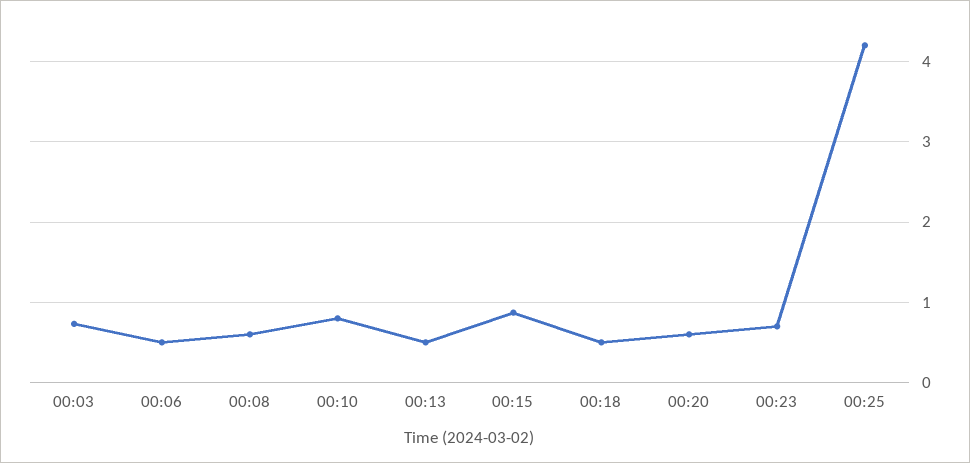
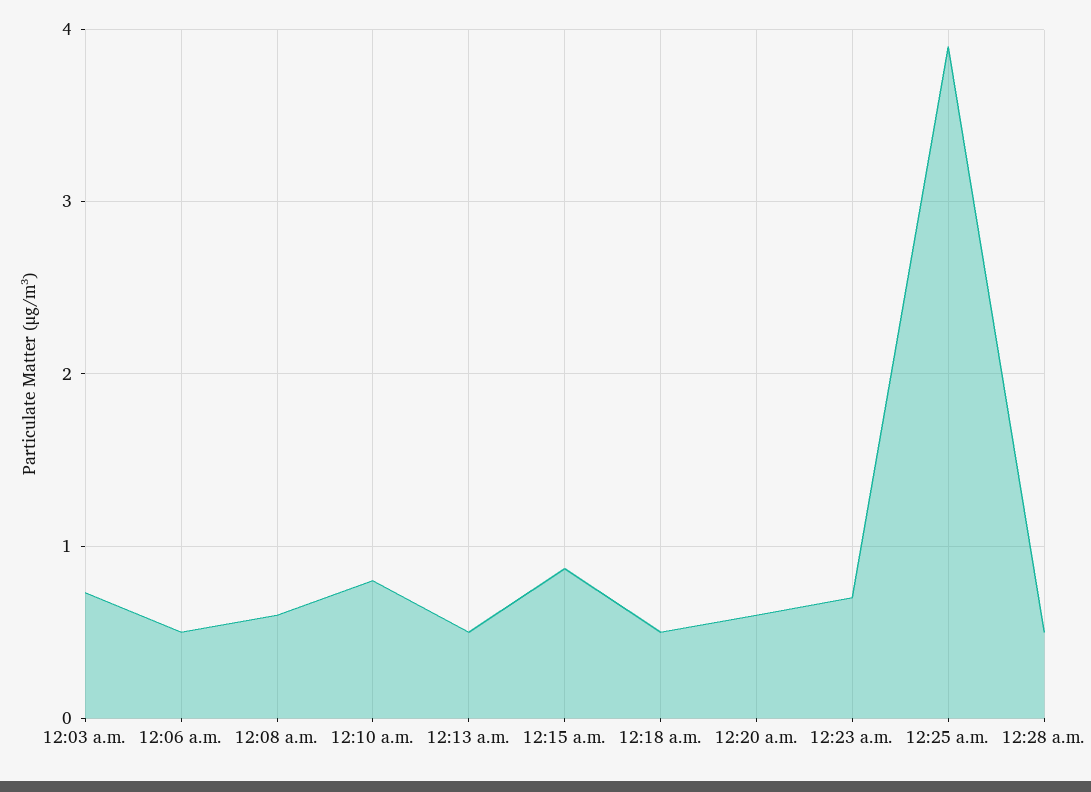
00:25: 4.2 -> 3.9
12:28 a.m.: none -> 0.5

